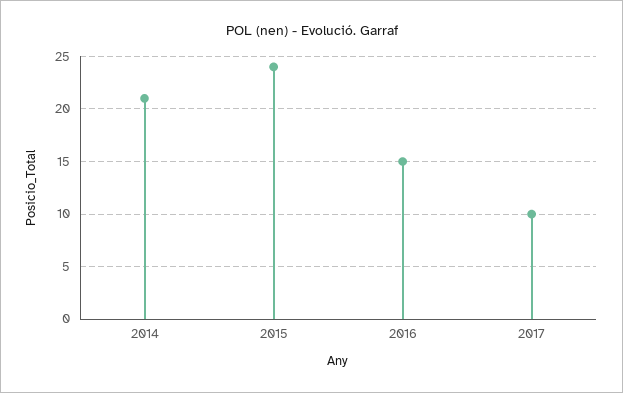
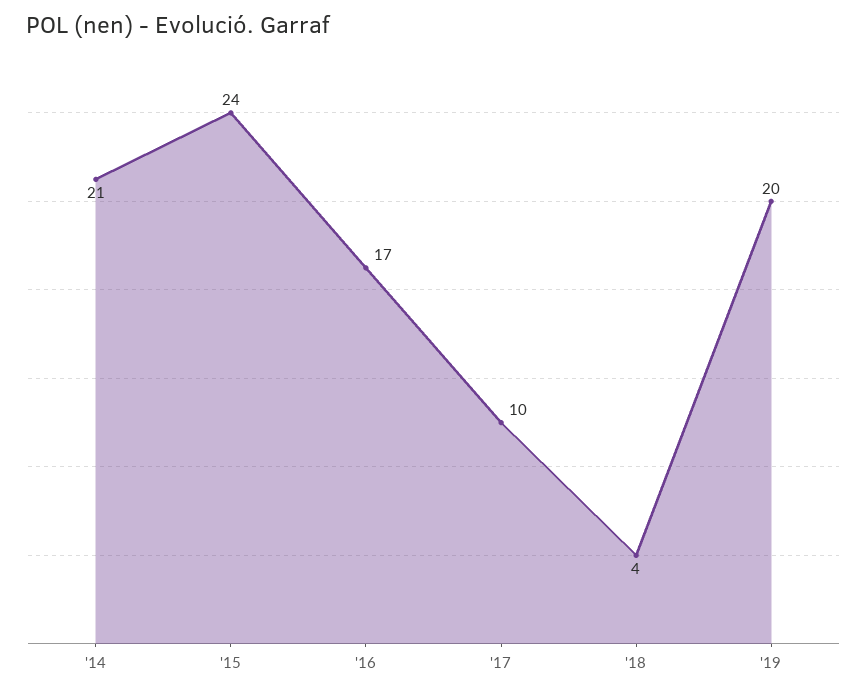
2016: 15 -> 17
'18: none -> 4
'19: none -> 20

